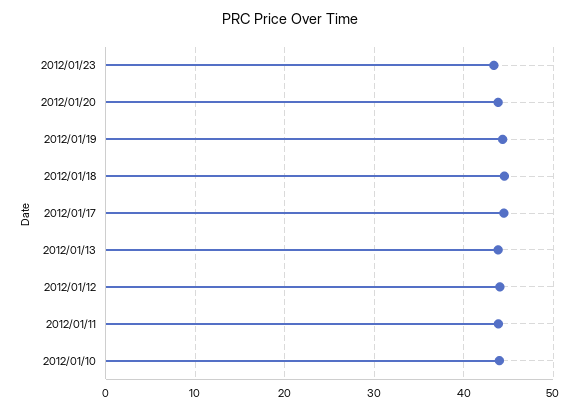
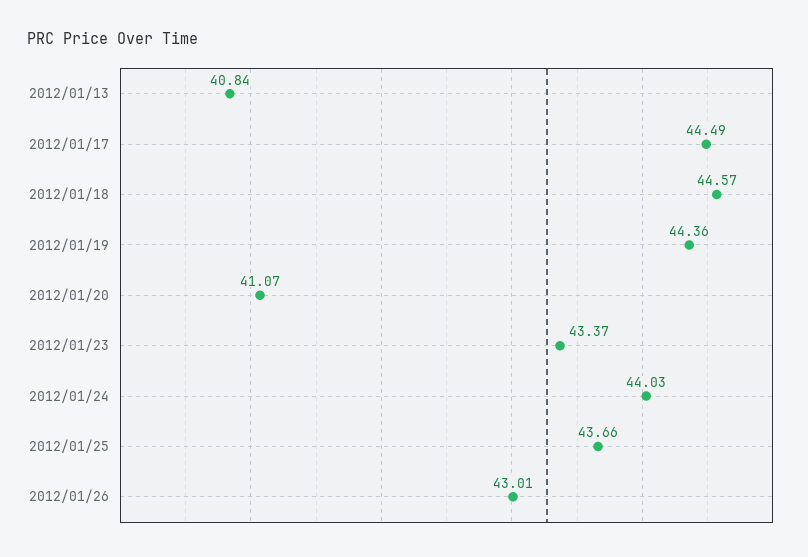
2012/01/20: 44 -> 41.07
2012/01/13: 44 -> 40.84
2012/01/12: 44 -> none
2012/01/11: 44 -> none
2012/01/10: 44 -> none
2012/01/24: none -> 44.03
2012/01/25: none -> 43.66
2012/01/26: none -> 43.01

